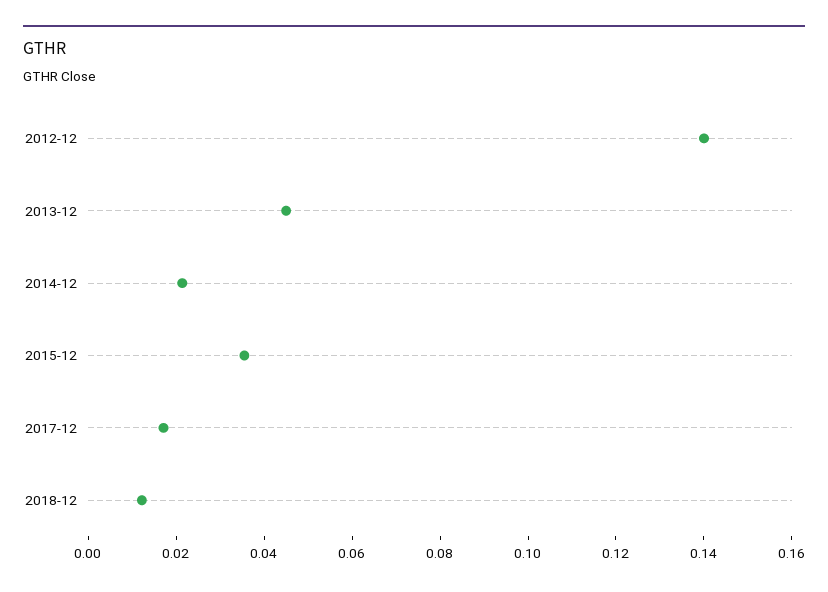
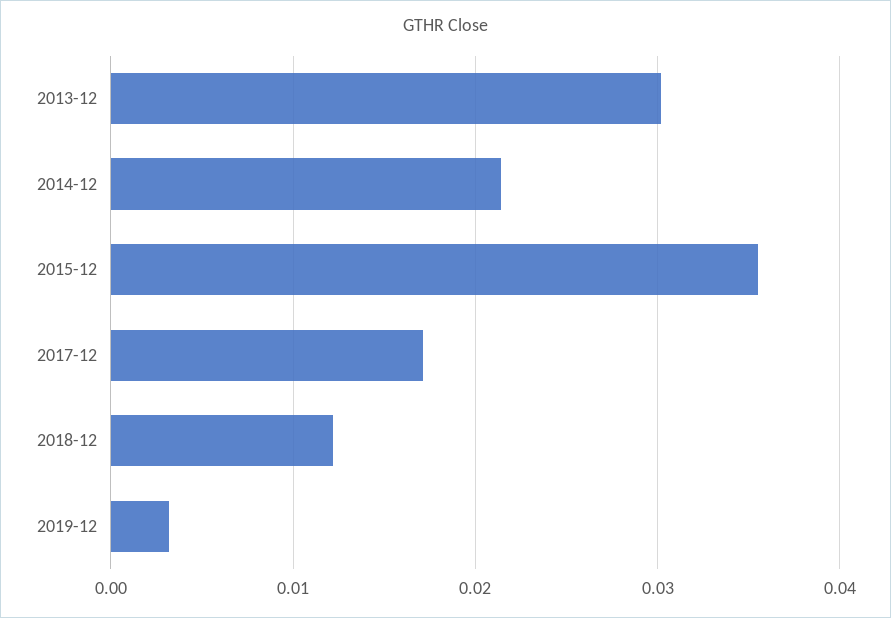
2012-12: 0.14 -> none
2013-12: 0.045 -> 0.03
2019-12: none -> 0.003

